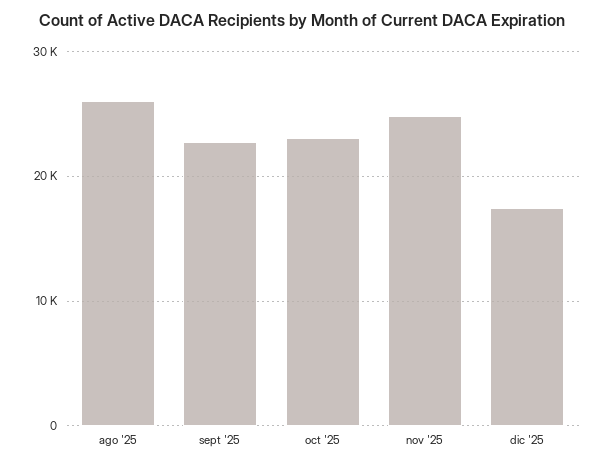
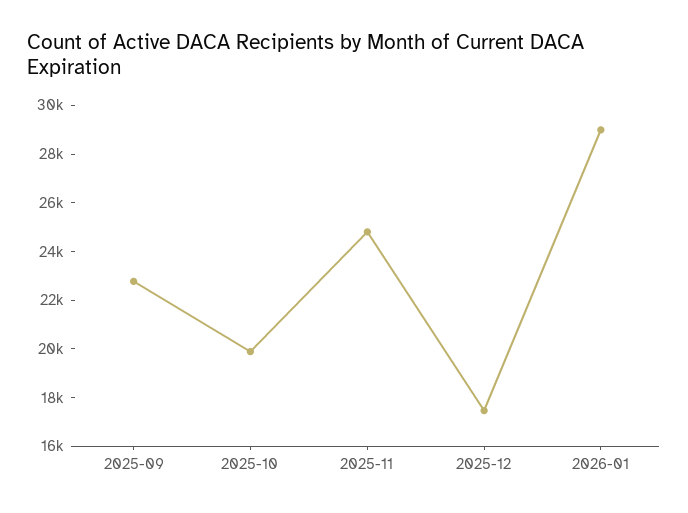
ago '25: 26000 -> none
oct '25: 23000 -> 20000
2026-01: none -> 29000

